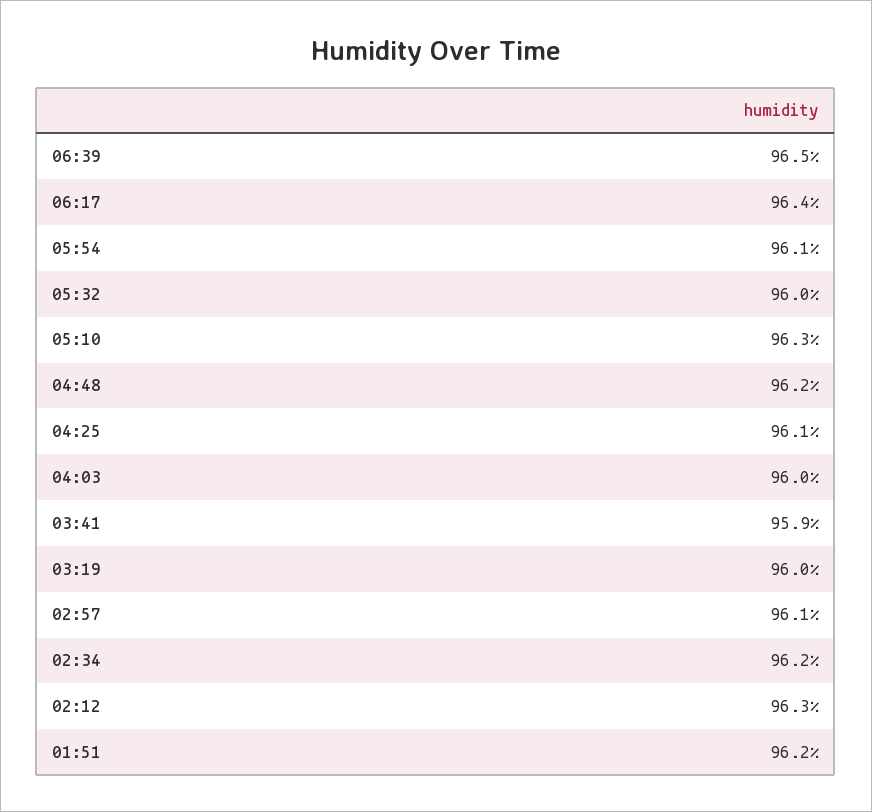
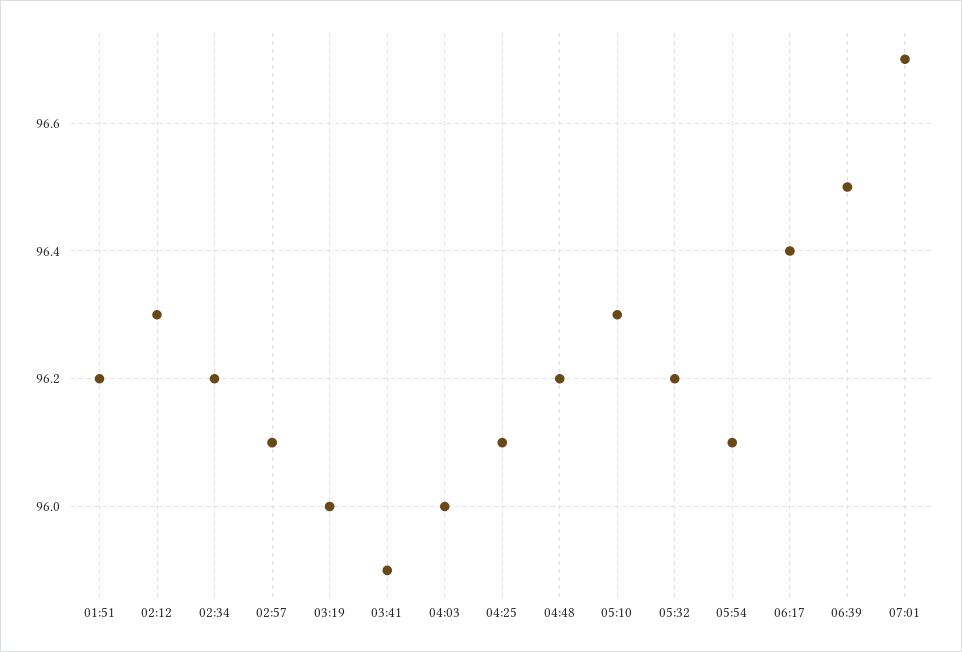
05:32: 96 -> 96.2
07:01: none -> 96.7

